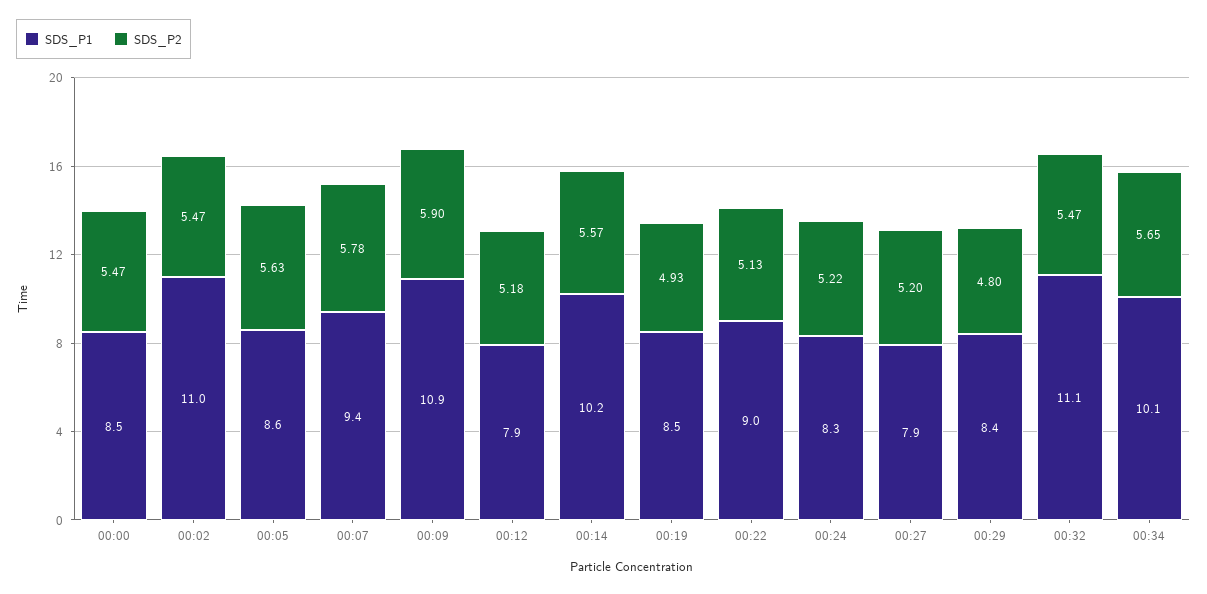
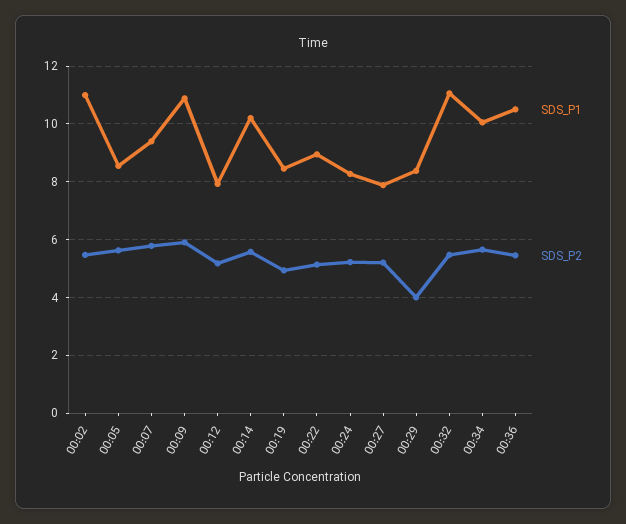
SDS_P1, 00:00: 8.5 -> none
SDS_P2, 00:00: 5.47 -> none
SDS_P2, 00:29: 4.8 -> 4
SDS_P1, 00:36: none -> 10.5
SDS_P2, 00:36: none -> 5.5

